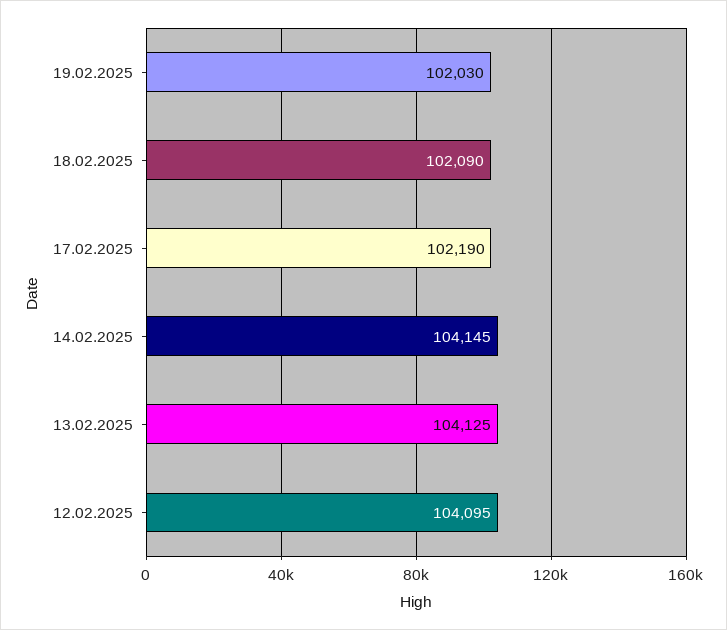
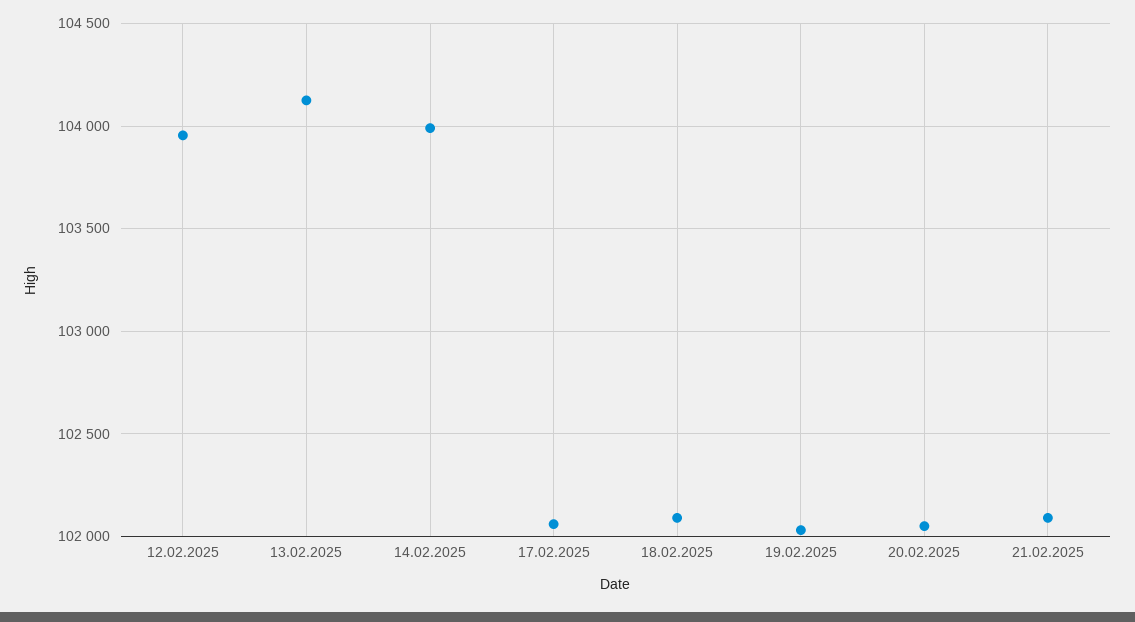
17.02.2025: 102190 -> 102050
14.02.2025: 104145 -> 104000
12.02.2025: 104095 -> 103950
20.02.2025: none -> 102050
21.02.2025: none -> 102100

